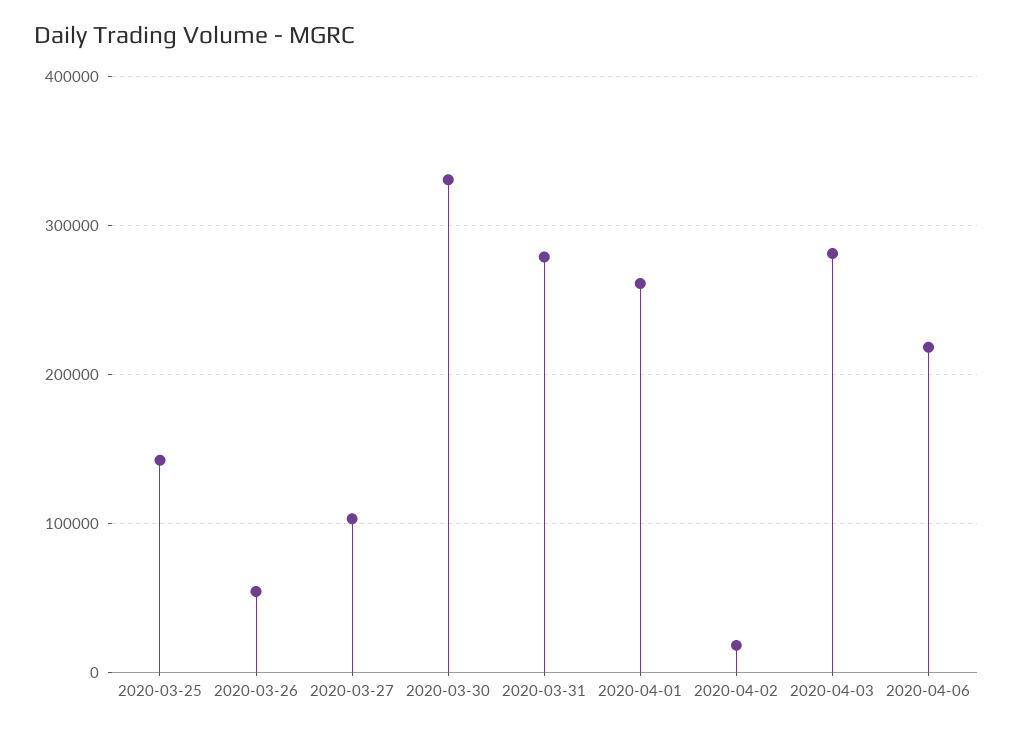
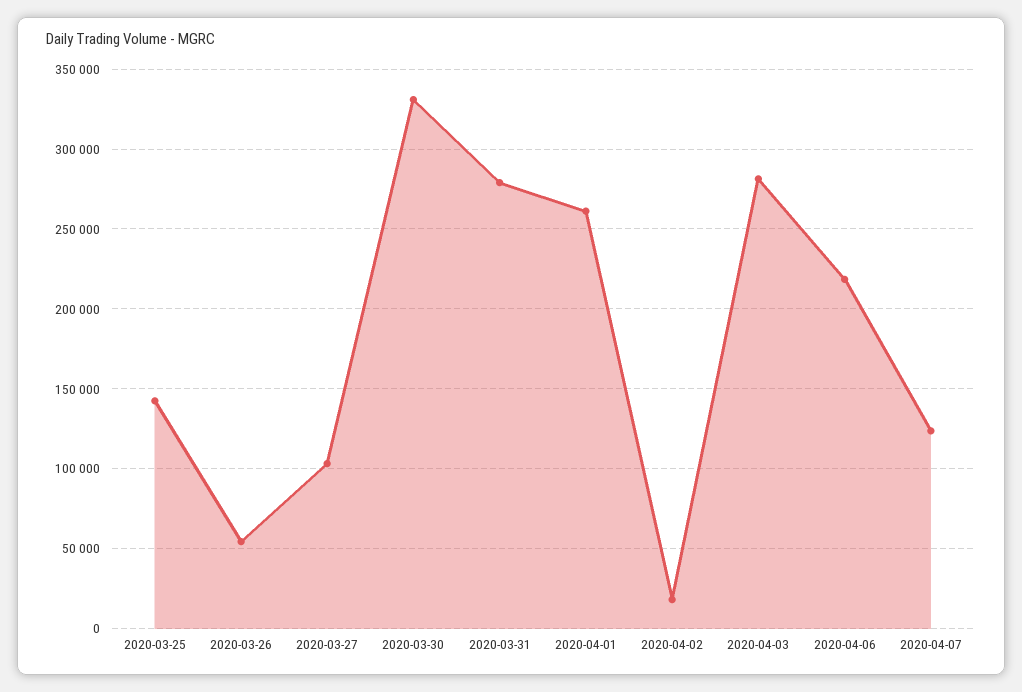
2020-04-07: none -> 125000

